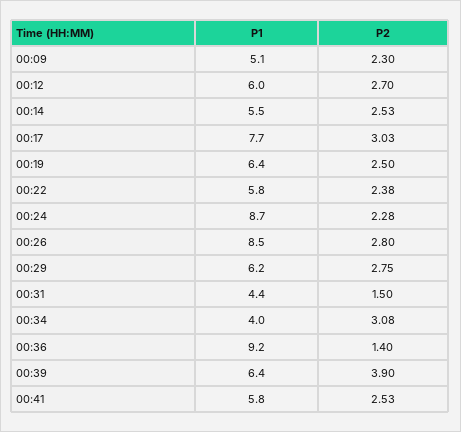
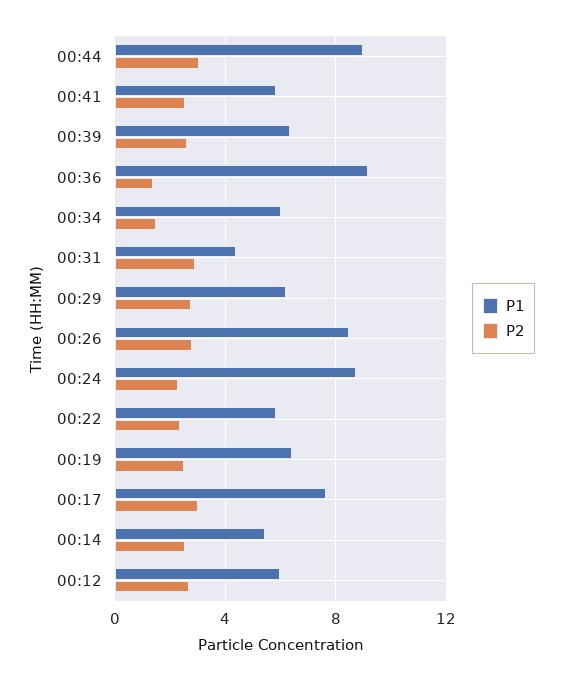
P1, 00:09: 5.1 -> none
P2, 00:09: 2.3 -> none
P2, 00:31: 1.5 -> 3
P1, 00:34: 4 -> 6
P2, 00:34: 3.08 -> 1.5
P2, 00:39: 3.9 -> 2.5
P1, 00:44: none -> 9
P2, 00:44: none -> 3

